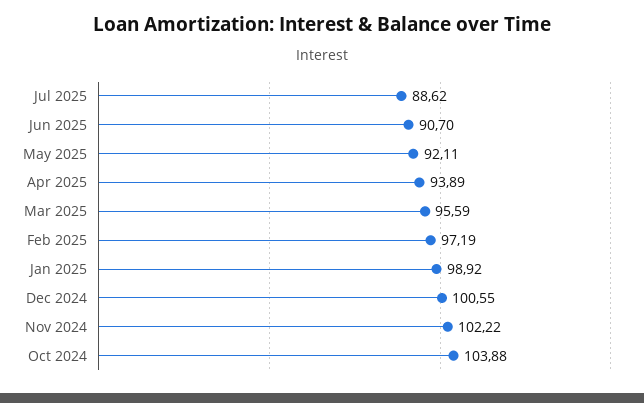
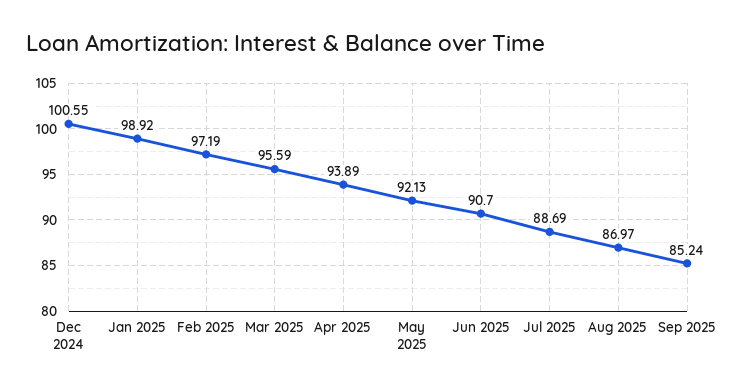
Jul 2025: 88.62 -> 88.69
May 2025: 92.11 -> 92.13
Nov 2024: 102.22 -> none
Oct 2024: 103.88 -> none
Aug 2025: none -> 86.97
Sep 2025: none -> 85.24

